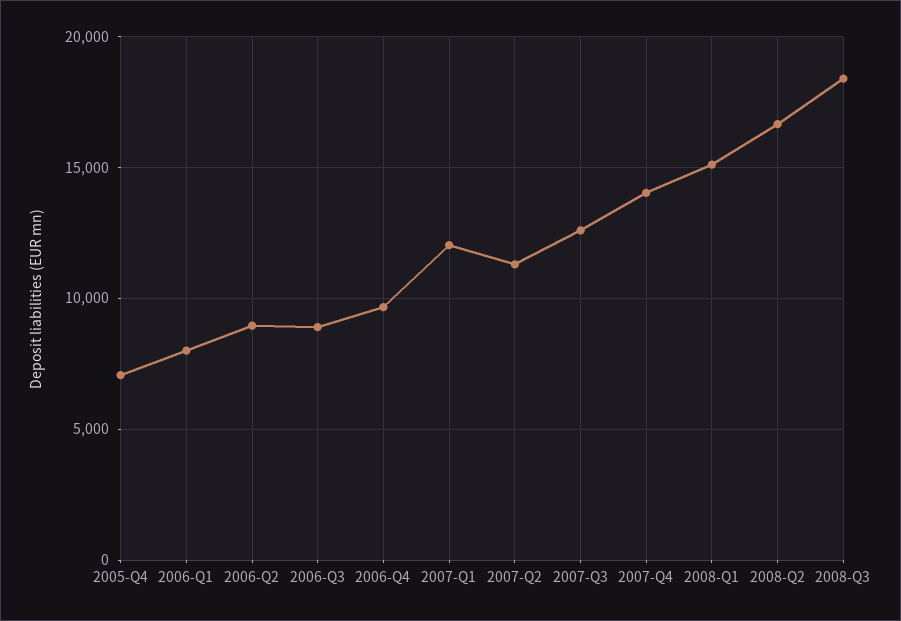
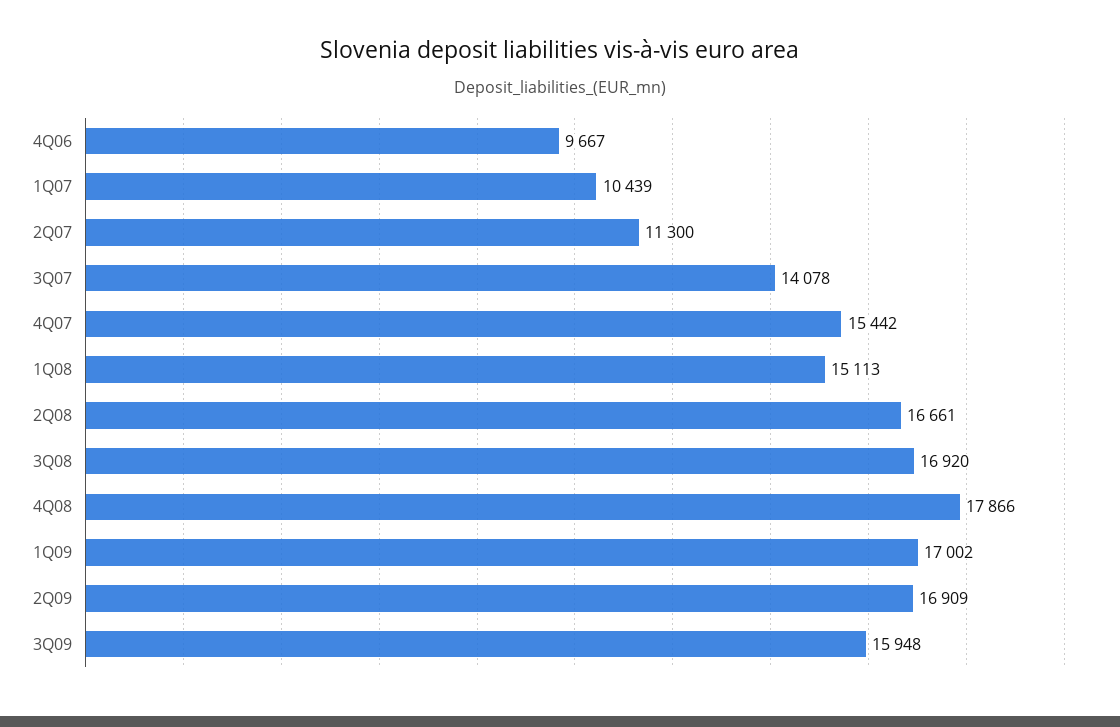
2005-Q4: 7000 -> none
2006-Q1: 8000 -> none
2006-Q2: 9000 -> none
2006-Q3: 9000 -> none
2007-Q1: 12000 -> 10439
2007-Q3: 12500 -> 14078
2007-Q4: 14000 -> 15442
2008-Q3: 18500 -> 16920
4Q08: none -> 17866
1Q09: none -> 17002
2Q09: none -> 16909
3Q09: none -> 15948

